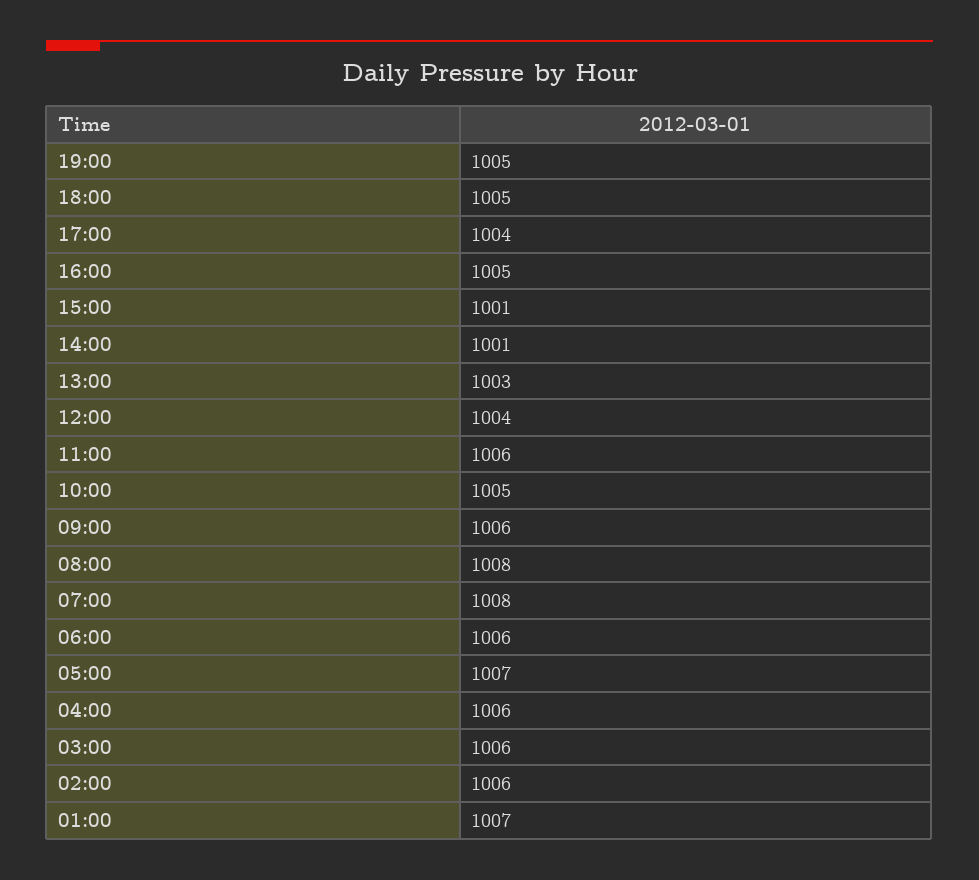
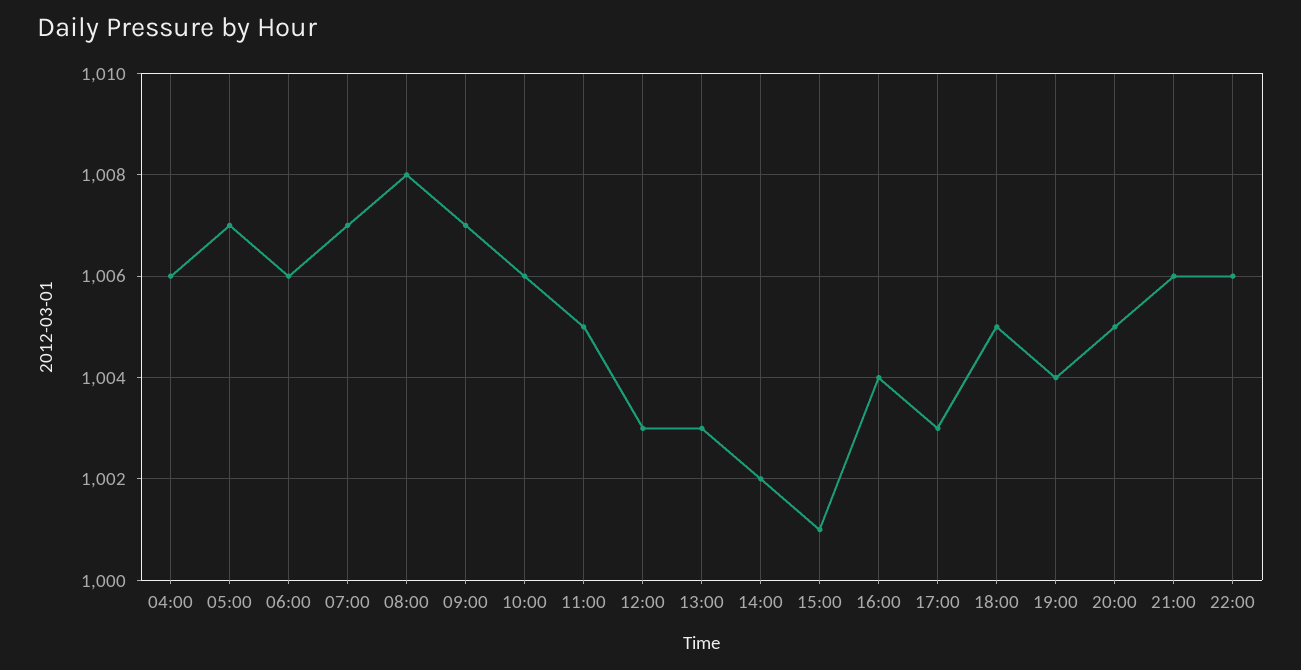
19:00: 1005 -> 1004
17:00: 1004 -> 1003
16:00: 1005 -> 1004
14:00: 1001 -> 1002
12:00: 1004 -> 1003
11:00: 1006 -> 1005
10:00: 1005 -> 1006
09:00: 1006 -> 1007
07:00: 1008 -> 1007
03:00: 1006 -> none
02:00: 1006 -> none
01:00: 1007 -> none
20:00: none -> 1005
21:00: none -> 1006
22:00: none -> 1006

